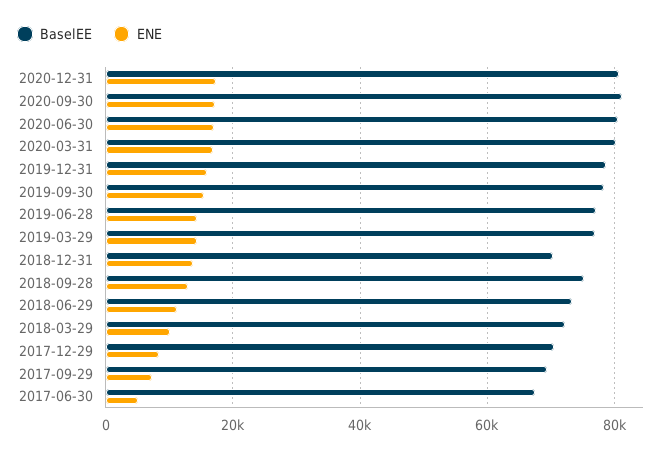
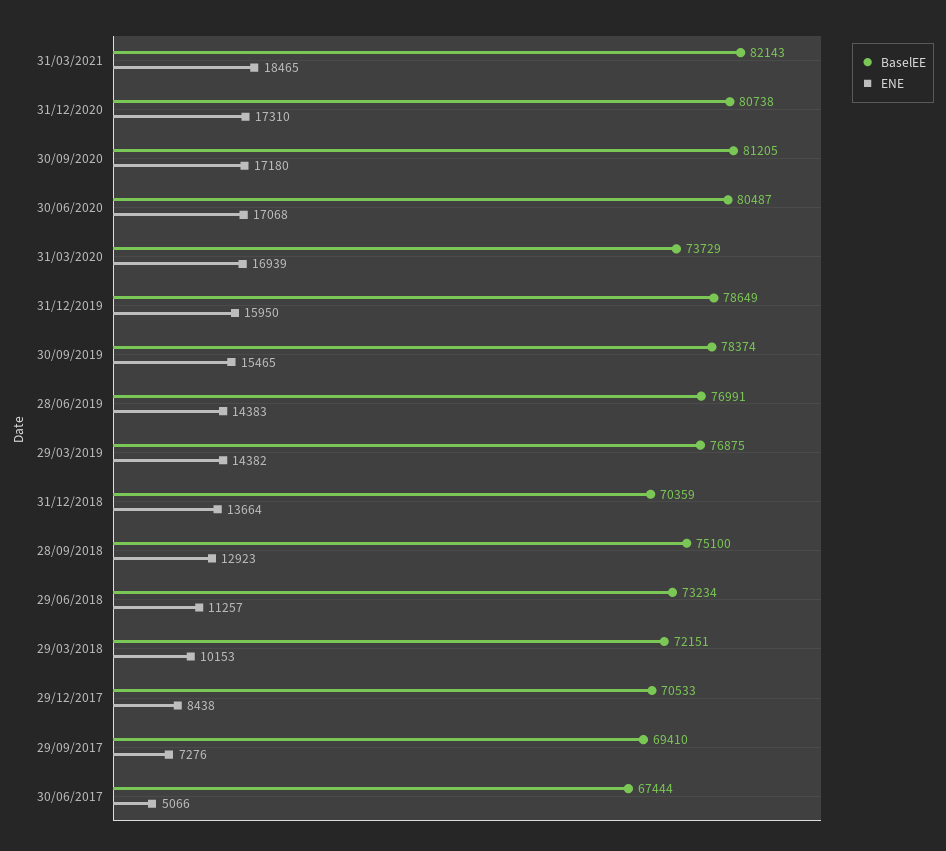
BaselEE, 2020-03-31: 80000 -> 73729
BaselEE, 31/03/2021: none -> 82143
ENE, 31/03/2021: none -> 18465

